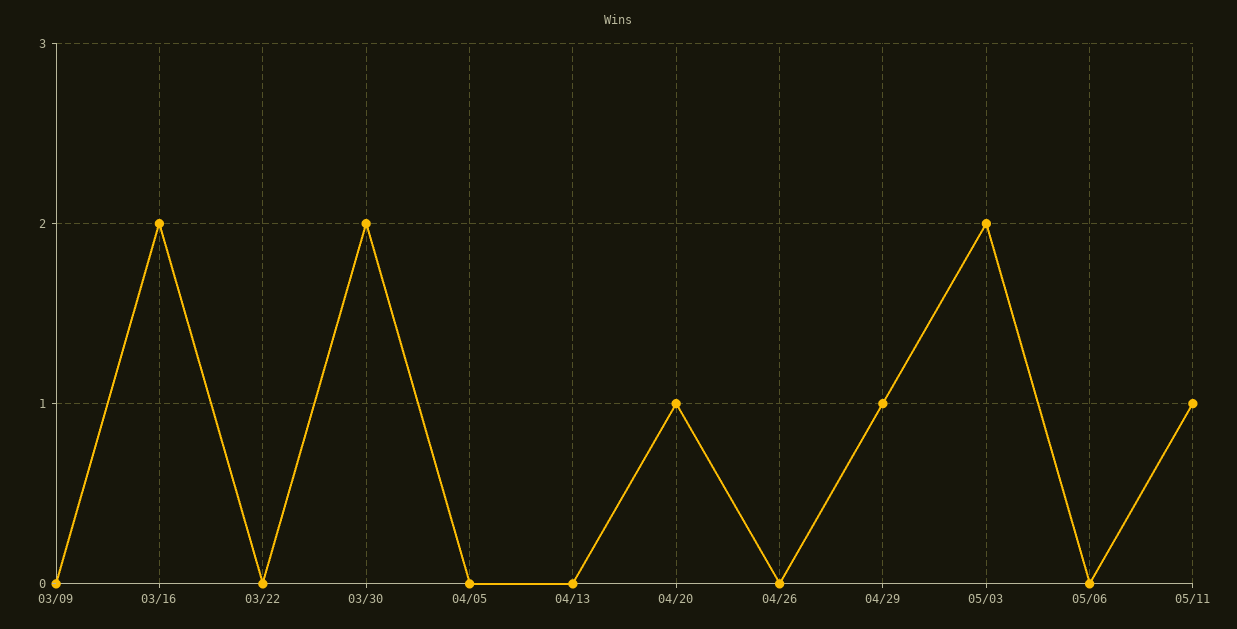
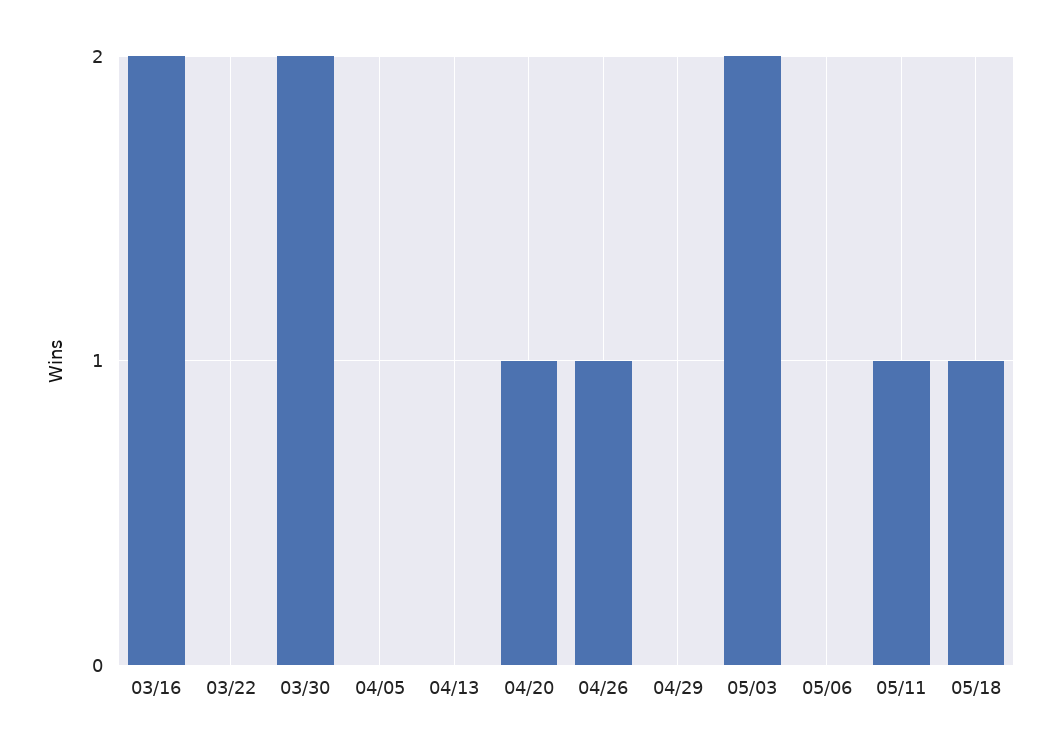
03/09: 0 -> none
04/26: 0 -> 1
04/29: 1 -> 0
05/18: none -> 1

